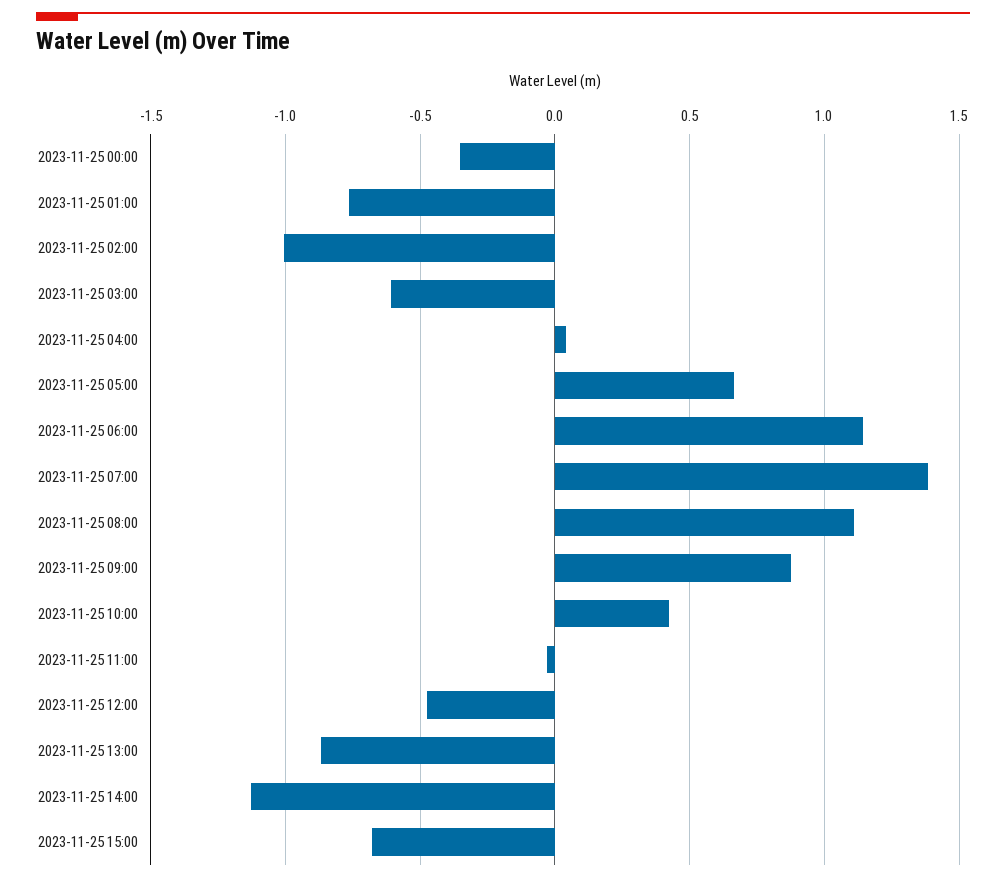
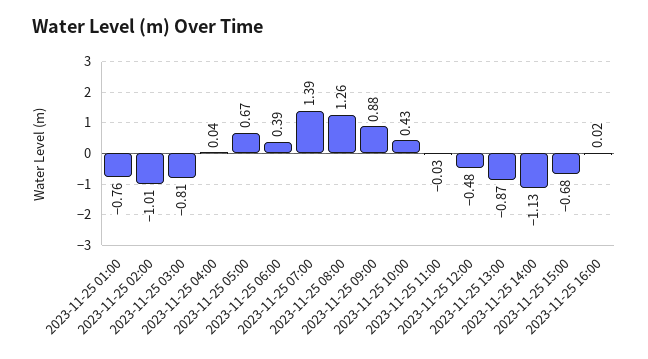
2023-11-25 00:00: -0.35 -> none
2023-11-25 03:00: -0.6 -> -0.81
2023-11-25 06:00: 1.15 -> 0.39
2023-11-25 08:00: 1.1 -> 1.26
2023-11-25 16:00: none -> 0.02

